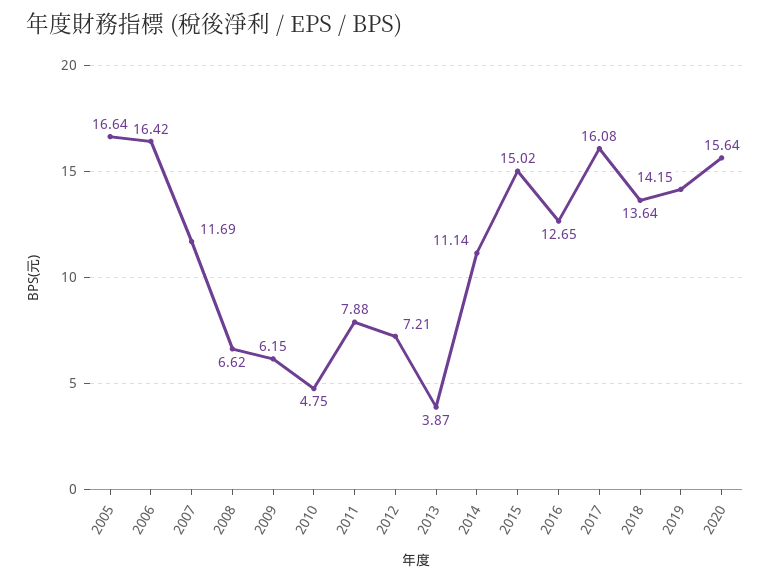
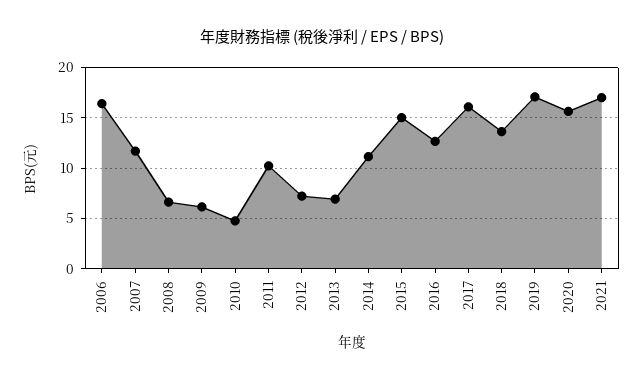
2005: 16.64 -> none
2011: 7.88 -> 10
2013: 3.87 -> 7
2019: 14.15 -> 17
2021: none -> 17

